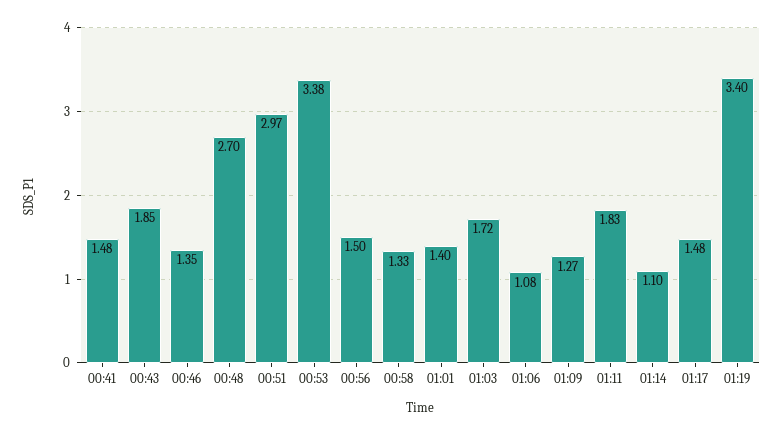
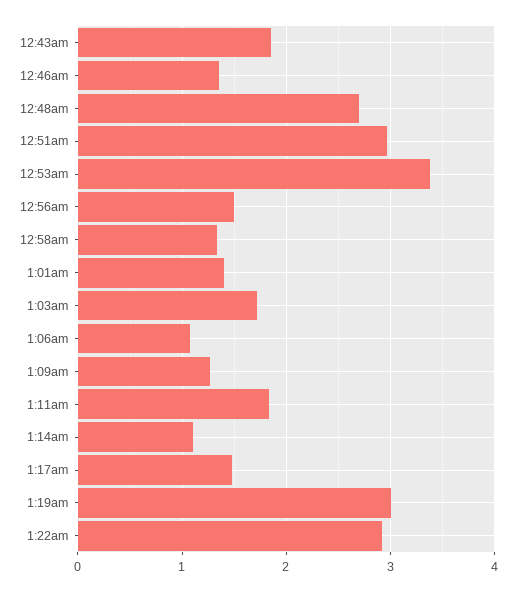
00:41: 1.48 -> none
01:19: 3.4 -> 3
1:22am: none -> 2.9

